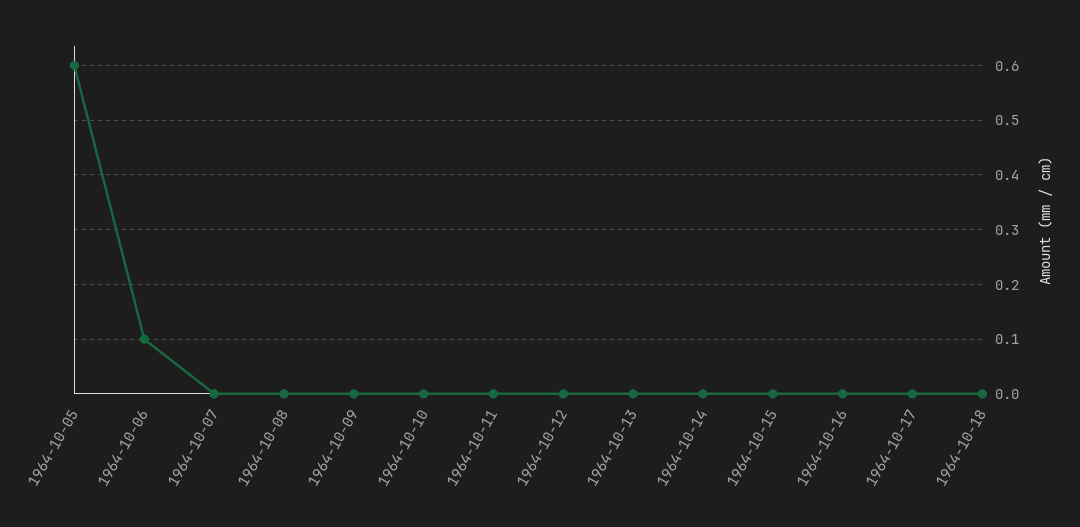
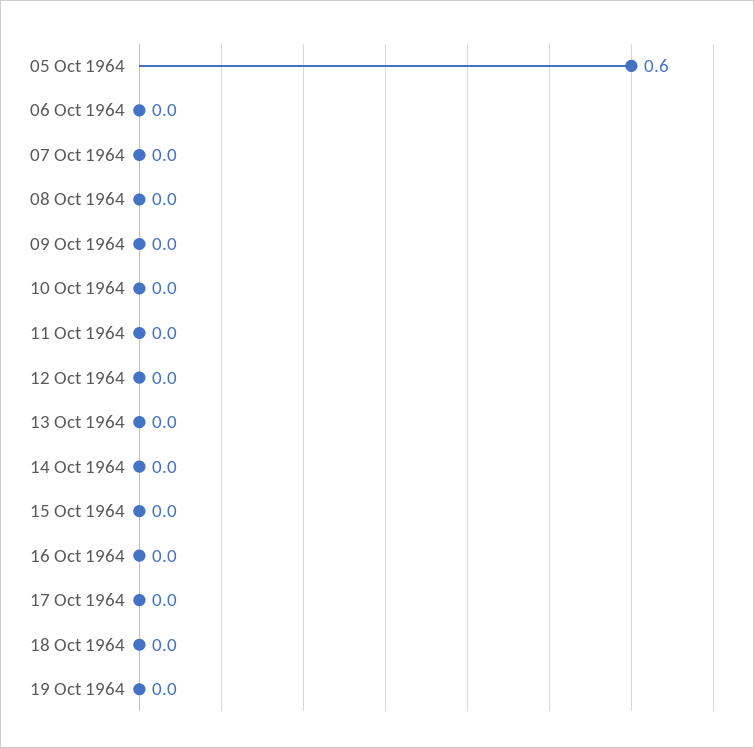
1964-10-06: 0.1 -> 0
19 Oct 1964: none -> 0

